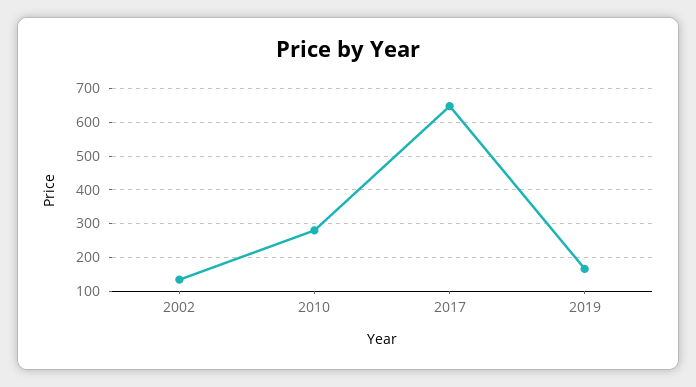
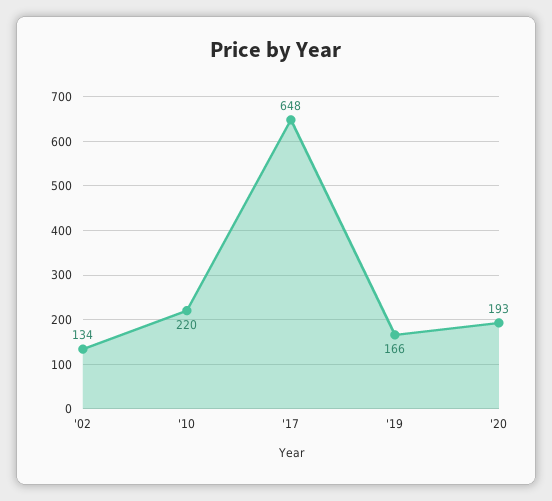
2010: 280 -> 220
'20: none -> 193

